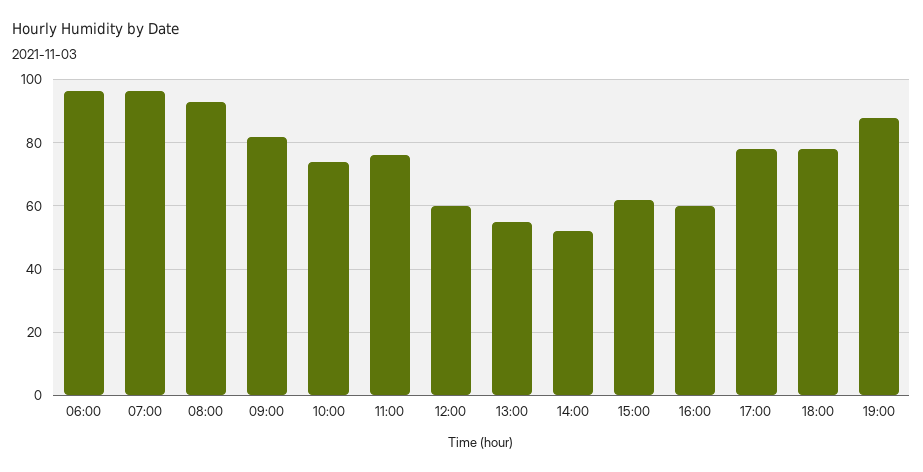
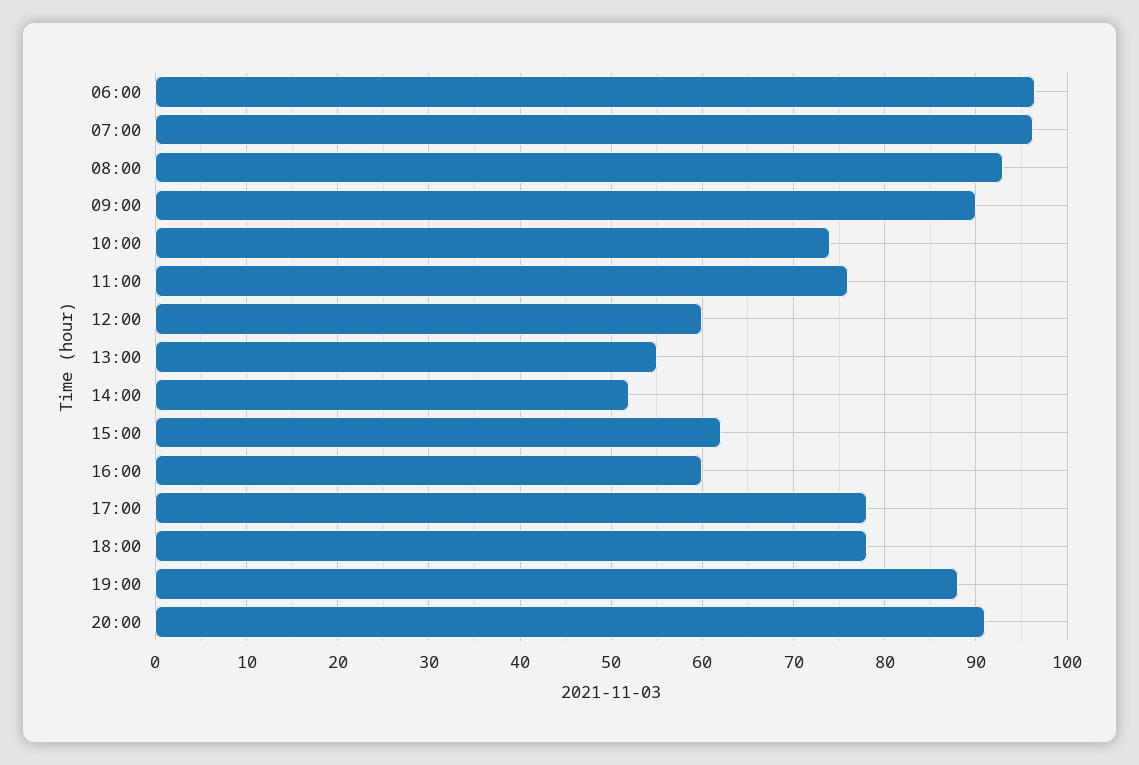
09:00: 82 -> 90
20:00: none -> 91

